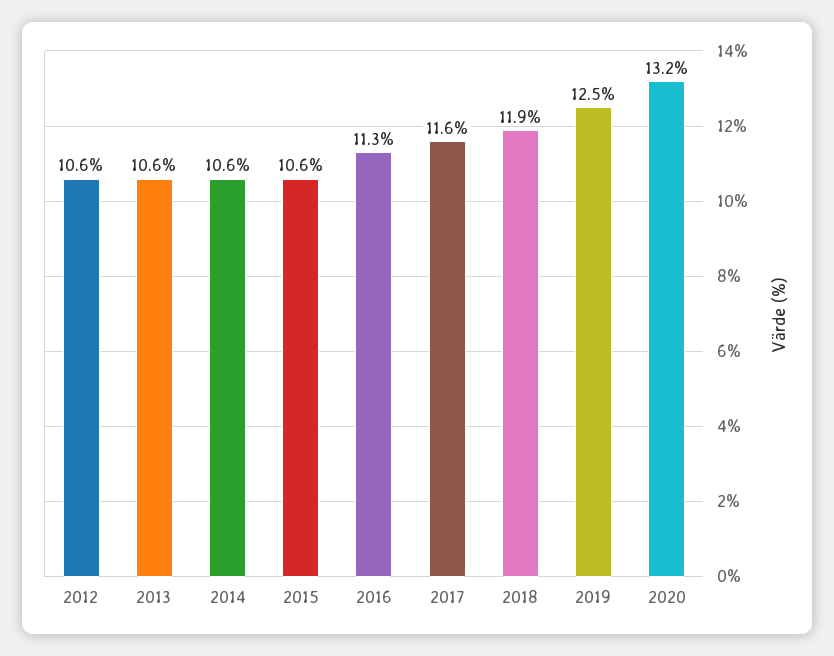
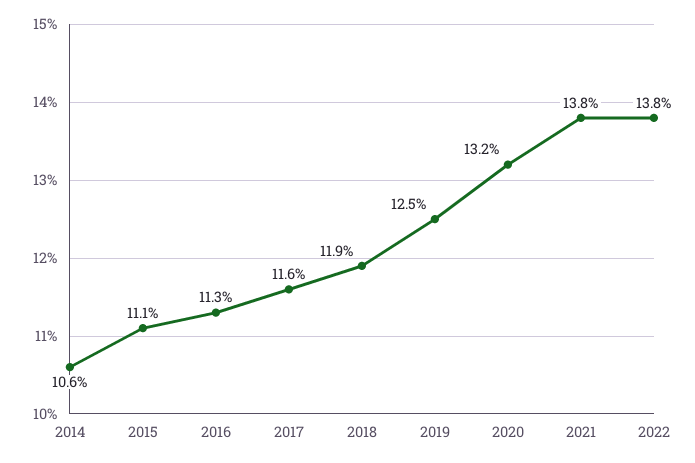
2012: 10.6 -> none
2013: 10.6 -> none
2015: 10.6 -> 11.1
2021: none -> 13.8
2022: none -> 13.8

